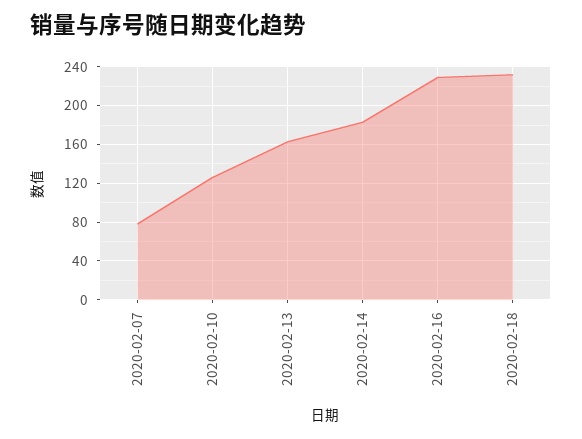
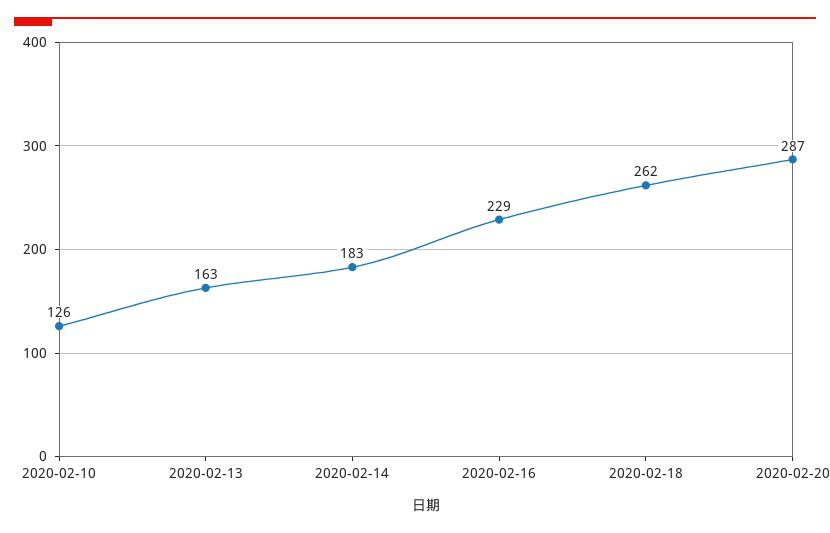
2020-02-07: 80 -> none
2020-02-18: 230 -> 262
2020-02-20: none -> 287

